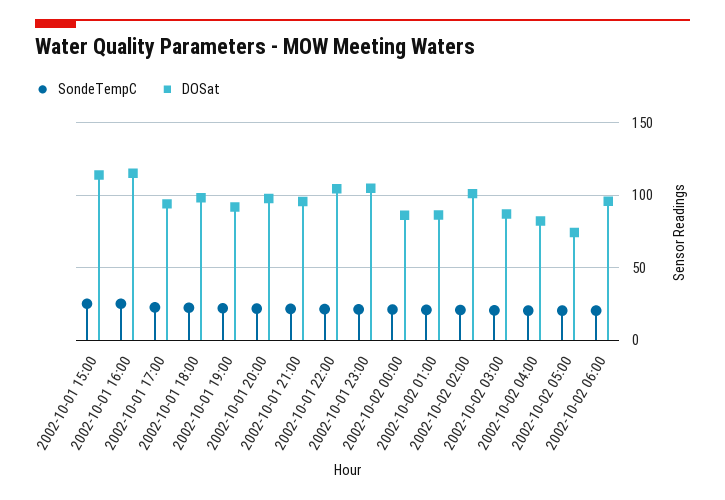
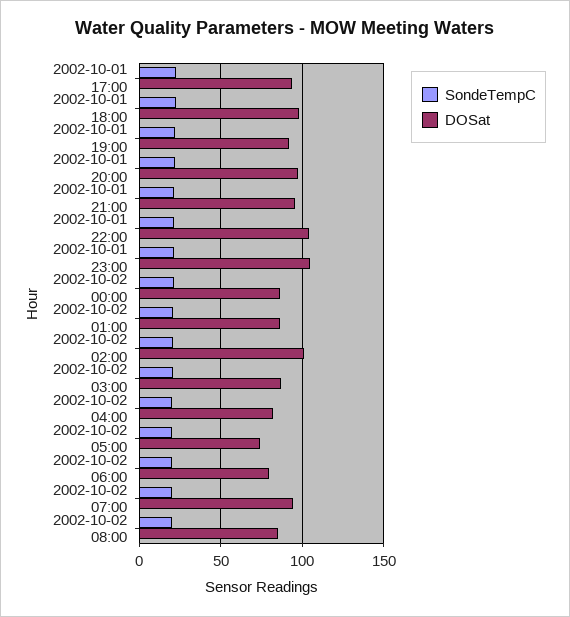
SondeTempC, 2002-10-01 15:00: 25 -> none
DOSat, 2002-10-01 15:00: 115 -> none
SondeTempC, 2002-10-01 16:00: 25 -> none
DOSat, 2002-10-01 16:00: 115 -> none
DOSat, 2002-10-02 06:00: 95 -> 80
SondeTempC, 2002-10-02 07:00: none -> 20
DOSat, 2002-10-02 07:00: none -> 95
SondeTempC, 2002-10-02 08:00: none -> 20
DOSat, 2002-10-02 08:00: none -> 85

